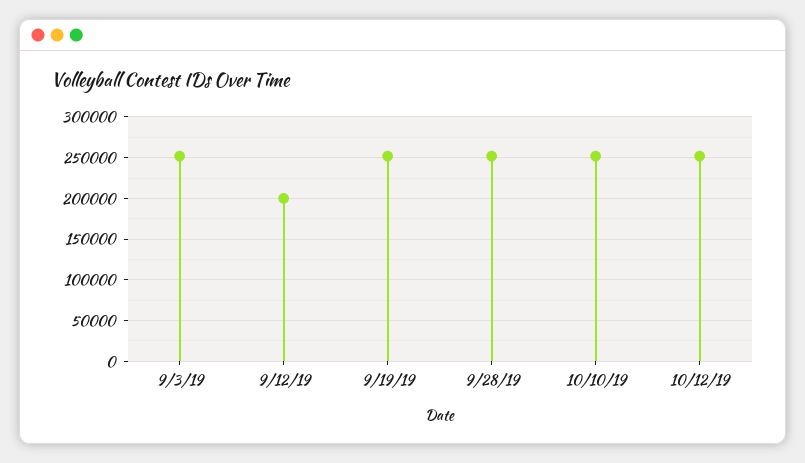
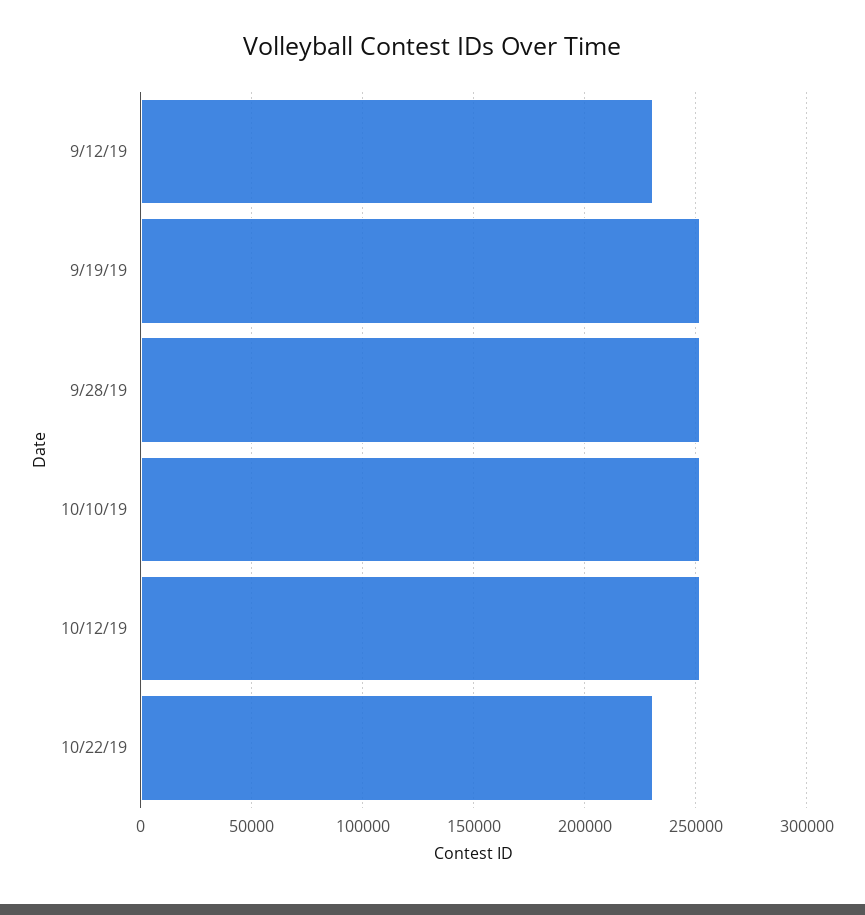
9/3/19: 250000 -> none
9/12/19: 200000 -> 230000
10/22/19: none -> 230000

